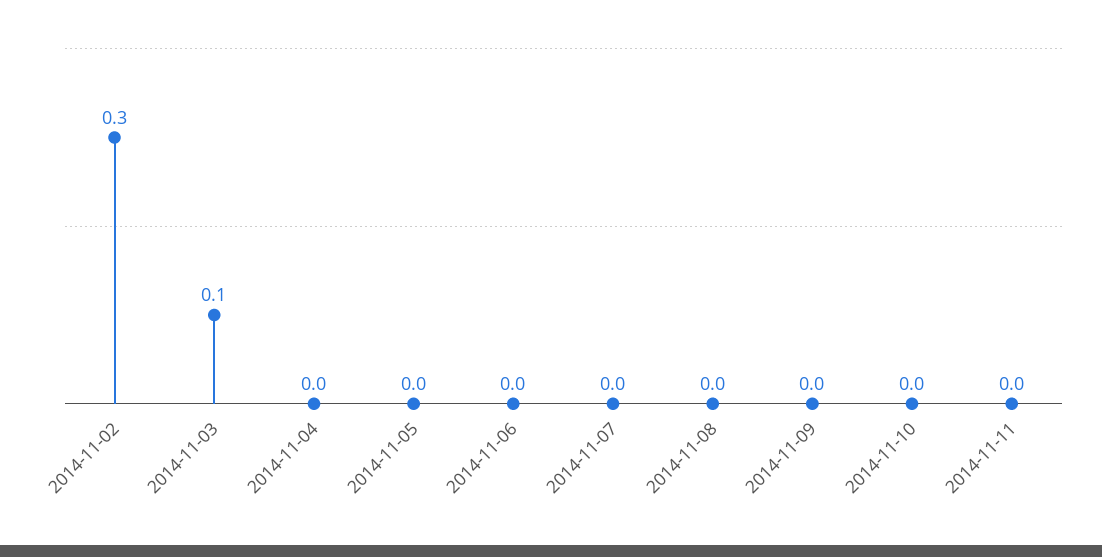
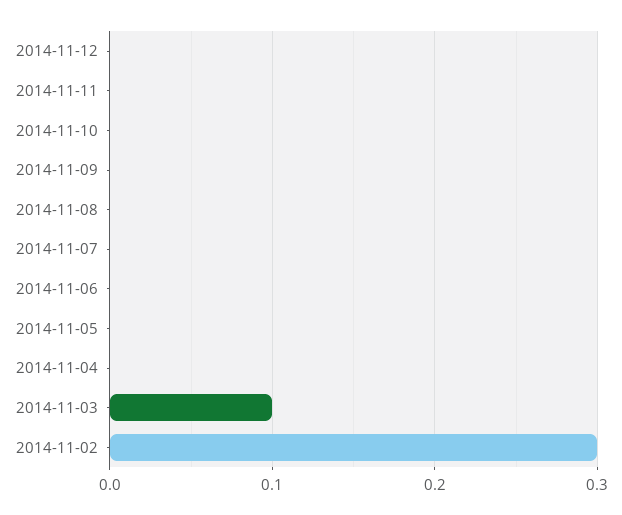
2014-11-12: none -> 0

